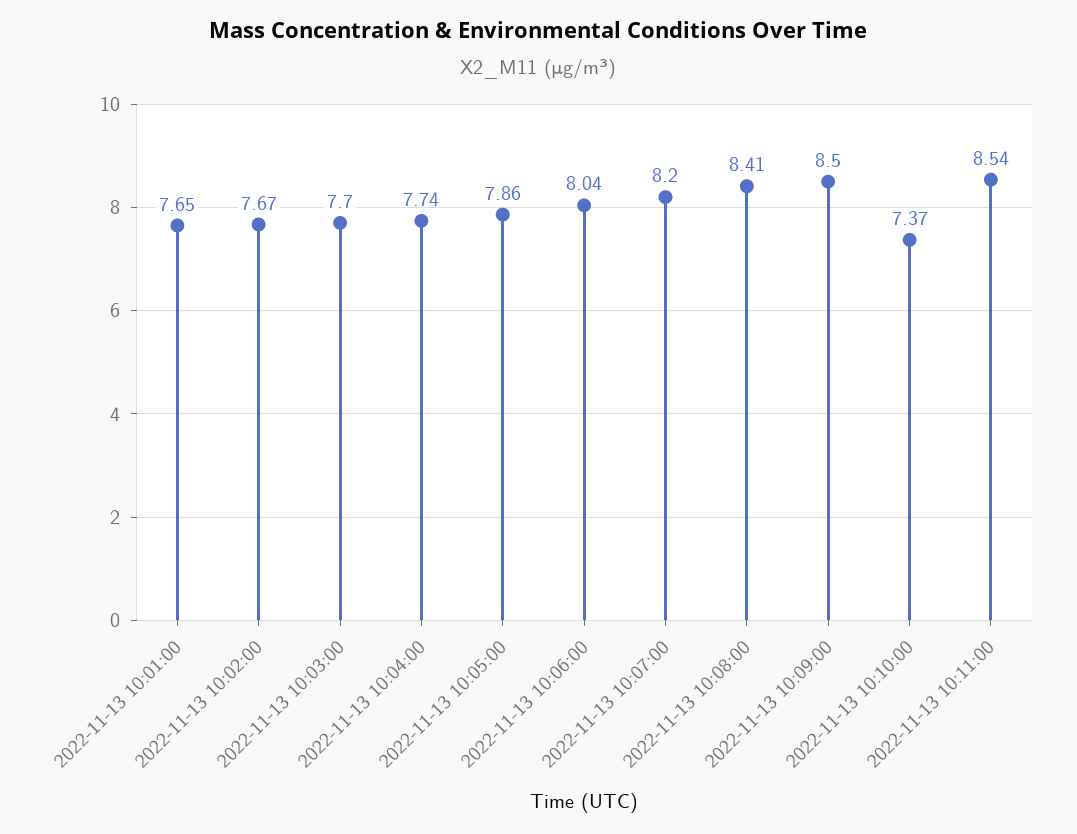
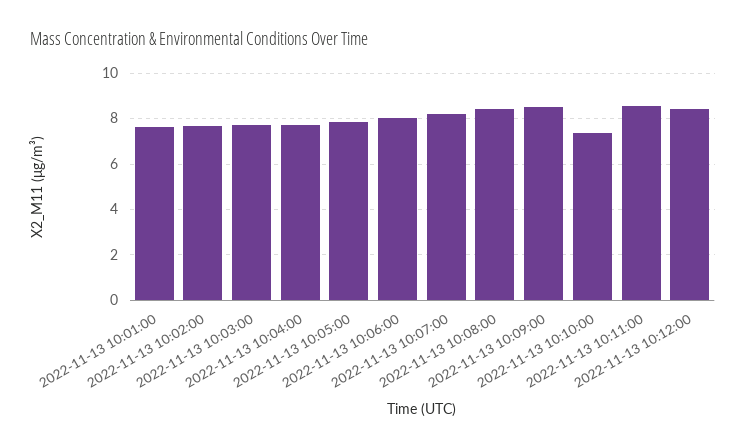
2022-11-13 10:12:00: none -> 8.5

